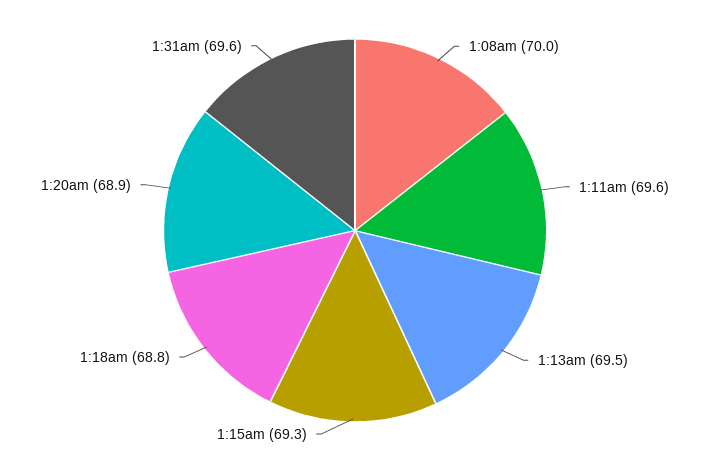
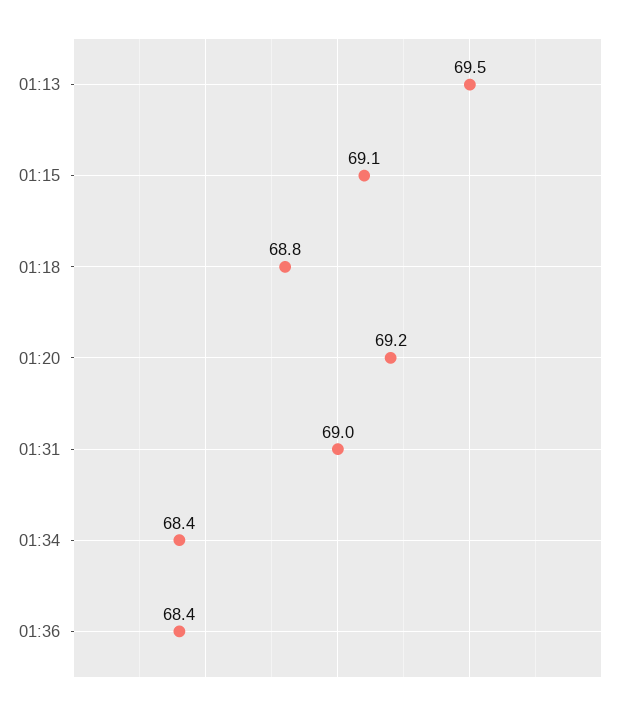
1:08am: 70 -> none
1:11am: 69.6 -> none
1:15am: 69.3 -> 69.1
1:20am: 68.9 -> 69.2
1:31am: 69.6 -> 69
01:34: none -> 68.4
01:36: none -> 68.4

